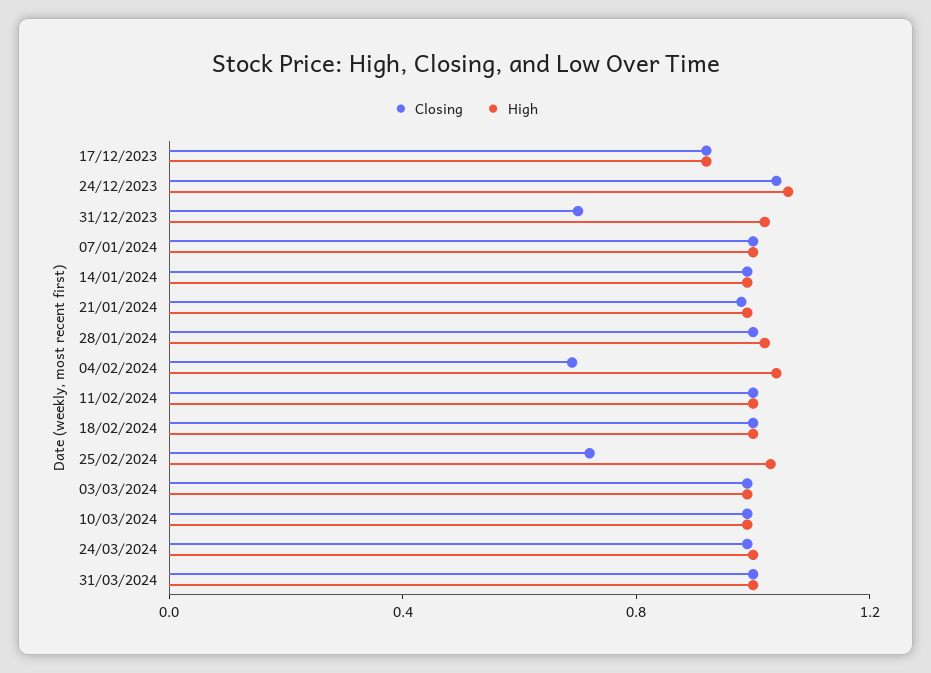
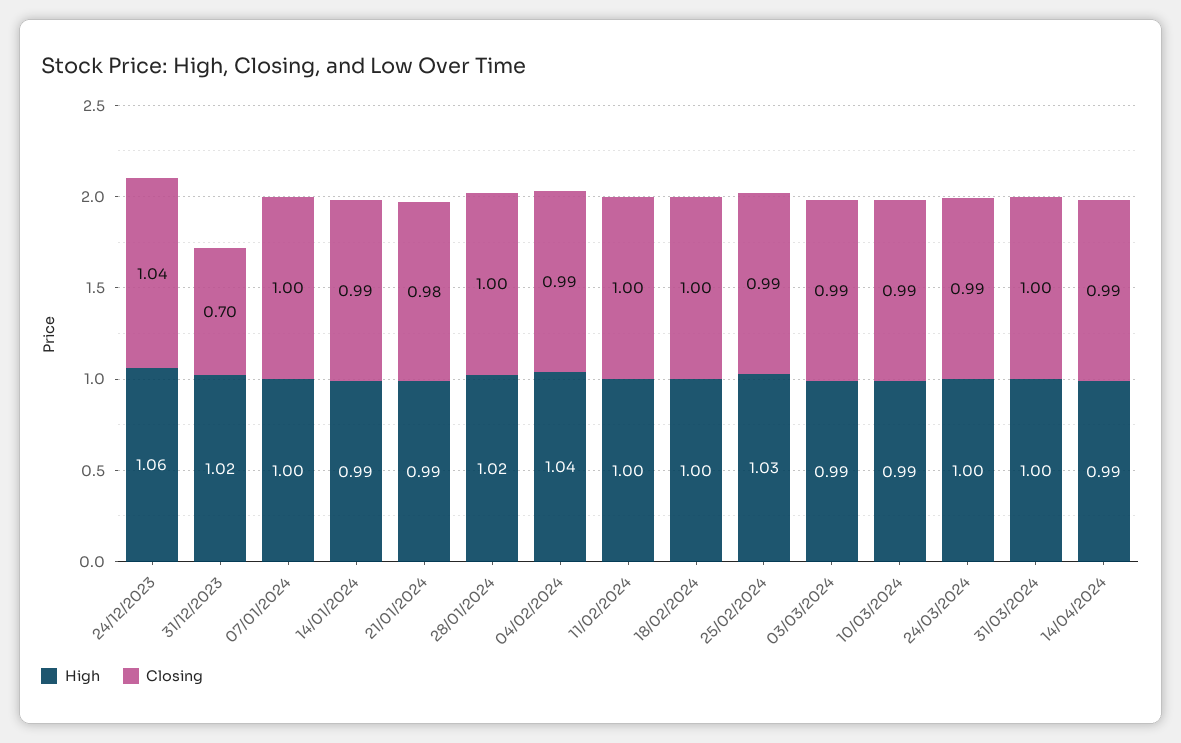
Closing, 17/12/2023: 0.9 -> none
High, 17/12/2023: 0.9 -> none
Closing, 04/02/2024: 0.7 -> 0.99
Closing, 25/02/2024: 0.7 -> 0.99
High, 14/04/2024: none -> 0.99
Closing, 14/04/2024: none -> 0.99

